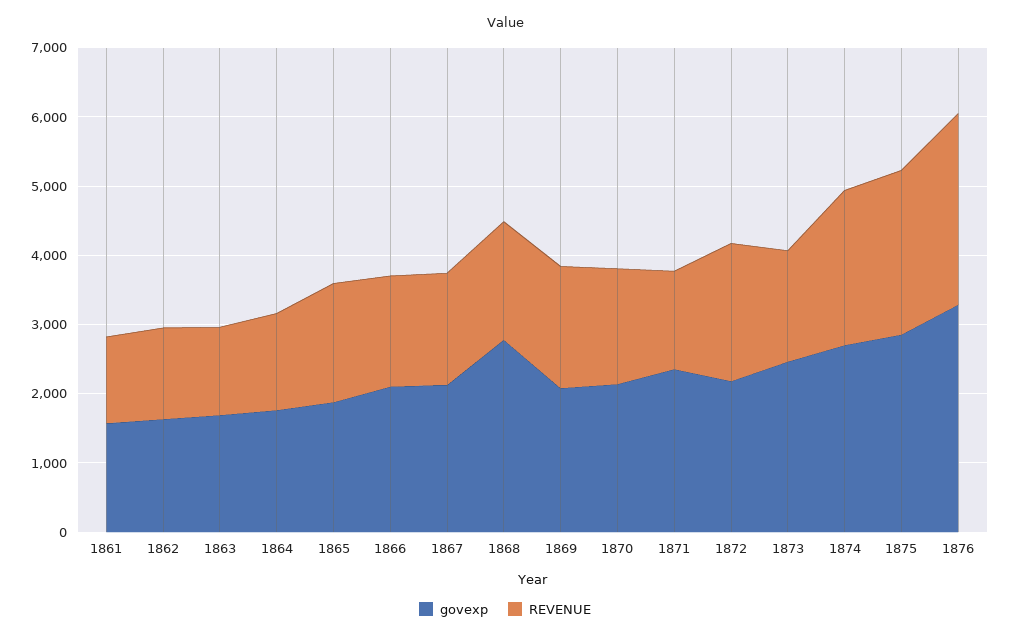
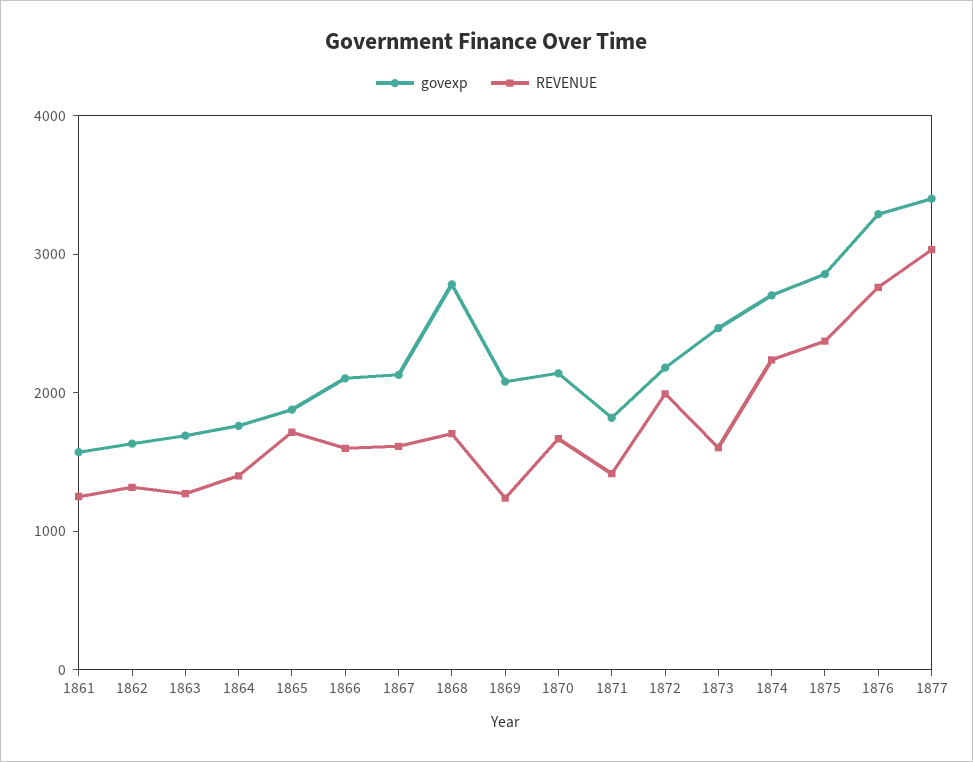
REVENUE, 1869: 1800 -> 1200
govexp, 1871: 2400 -> 1800
govexp, 1877: none -> 3400
REVENUE, 1877: none -> 3000

